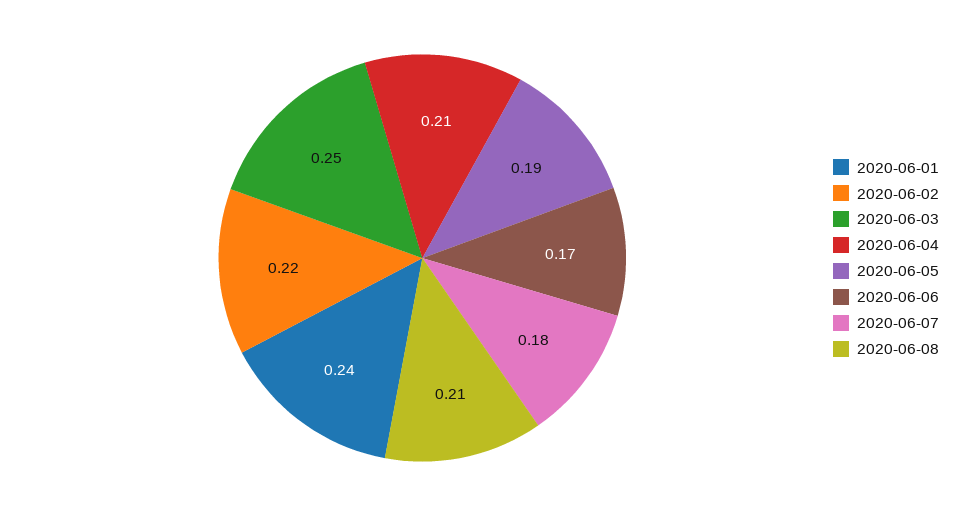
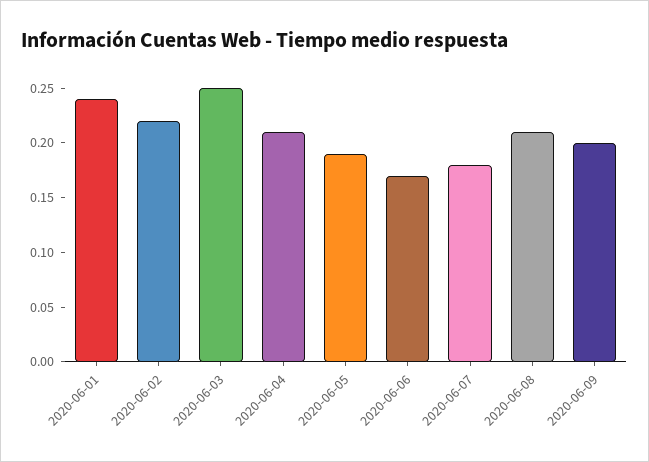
2020-06-09: none -> 0.2

